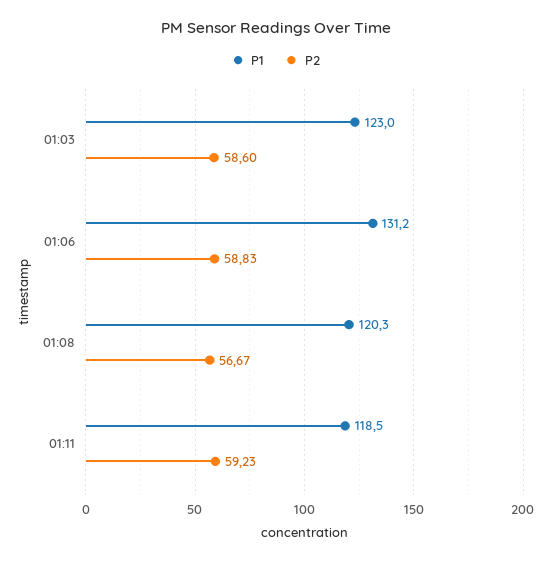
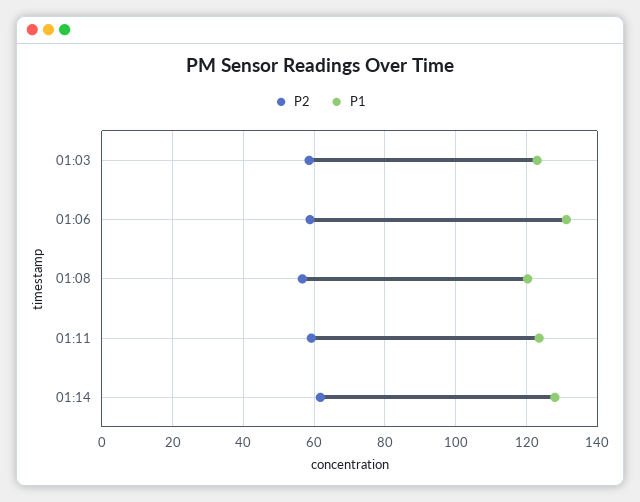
P1, 01:11: 118.5 -> 124
P2, 01:14: none -> 62
P1, 01:14: none -> 128

